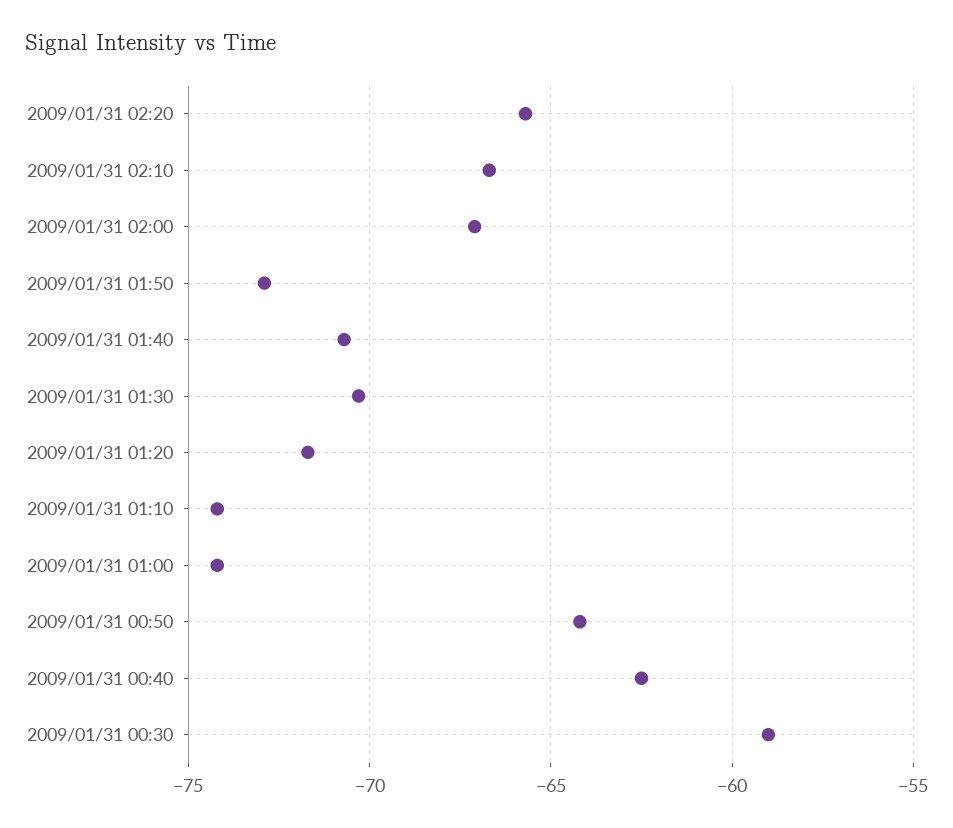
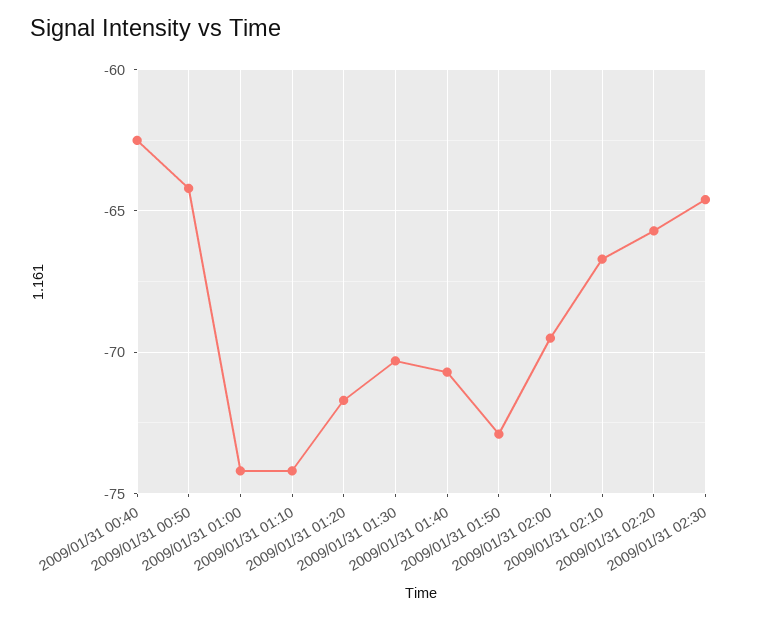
2009/01/31 02:00: -67 -> -69.5
2009/01/31 00:30: -59 -> none
2009/01/31 02:30: none -> -64.5

